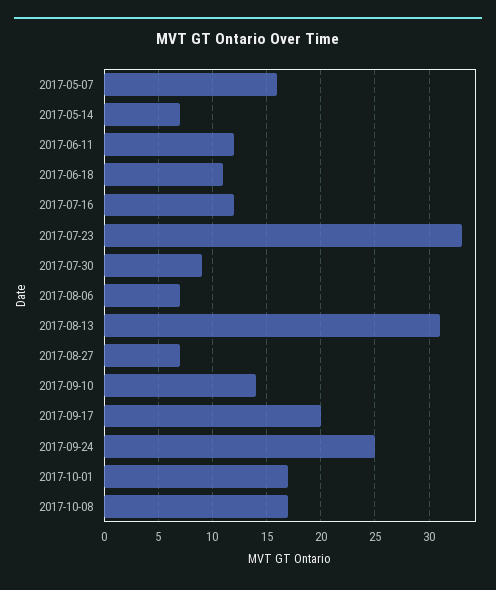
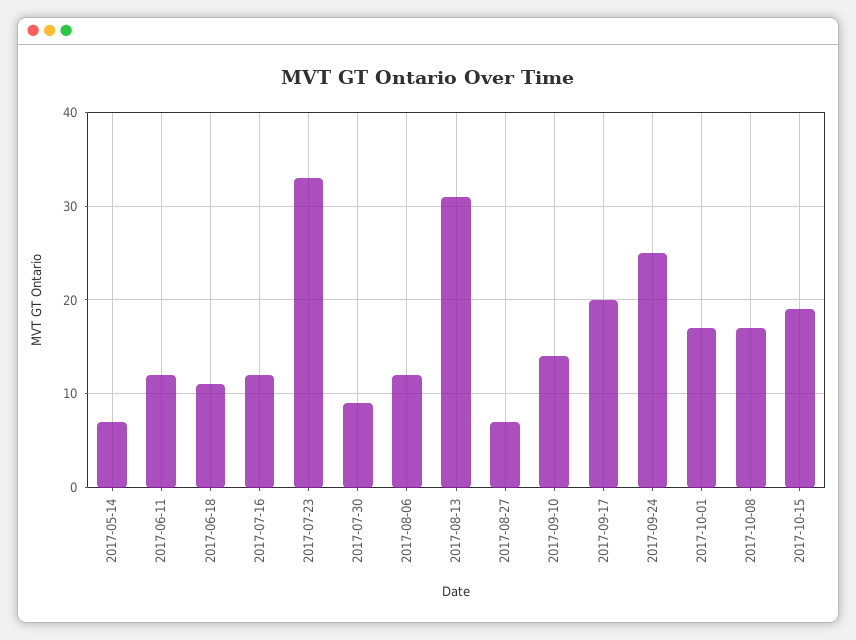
2017-05-07: 16 -> none
2017-08-06: 7 -> 12
2017-10-15: none -> 19

